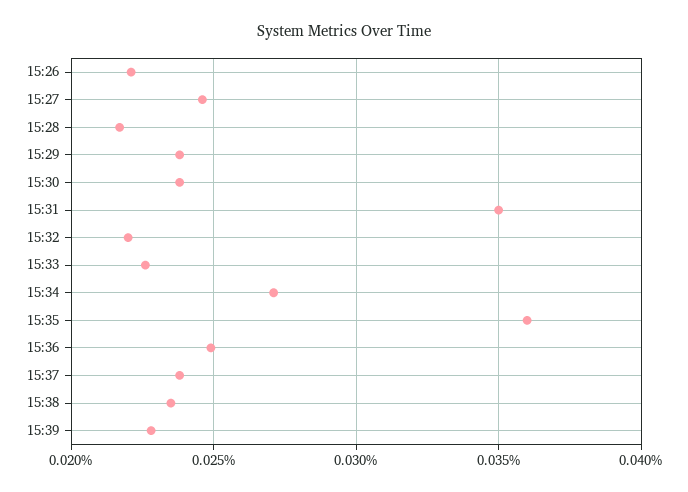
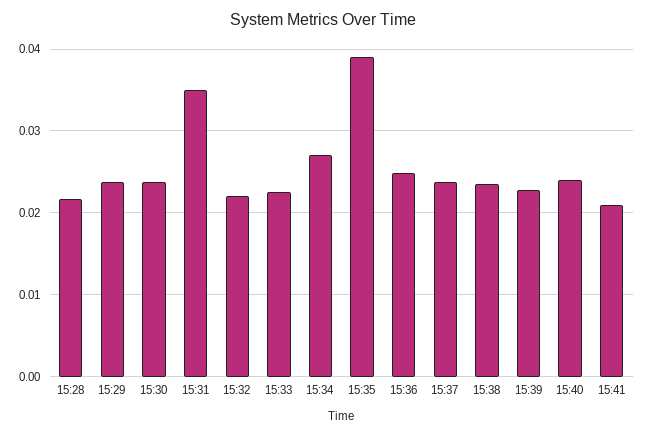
15:26: 0.022 -> none
15:27: 0.0245 -> none
15:35: 0.036 -> 0.039
15:40: none -> 0.024
15:41: none -> 0.021

